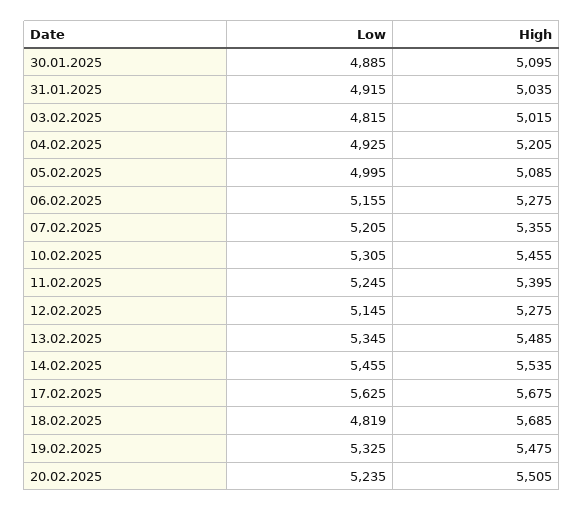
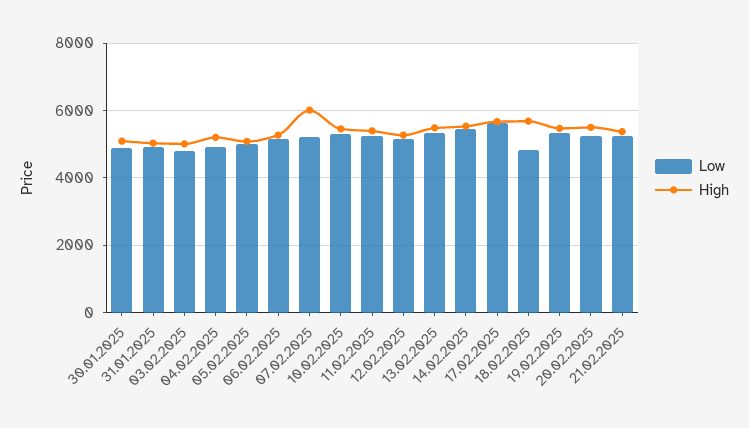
High, 07.02.2025: 5355 -> 6000
Low, 21.02.2025: none -> 5200
High, 21.02.2025: none -> 5400

